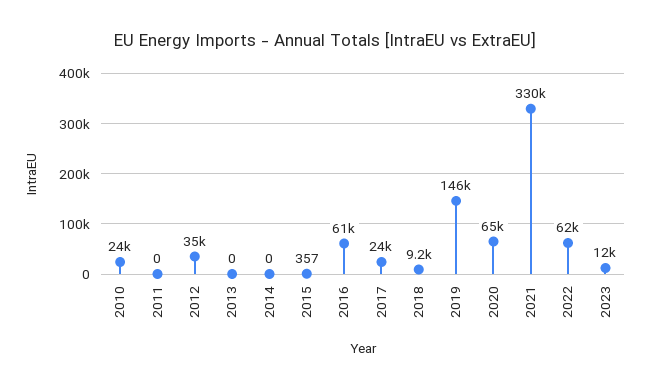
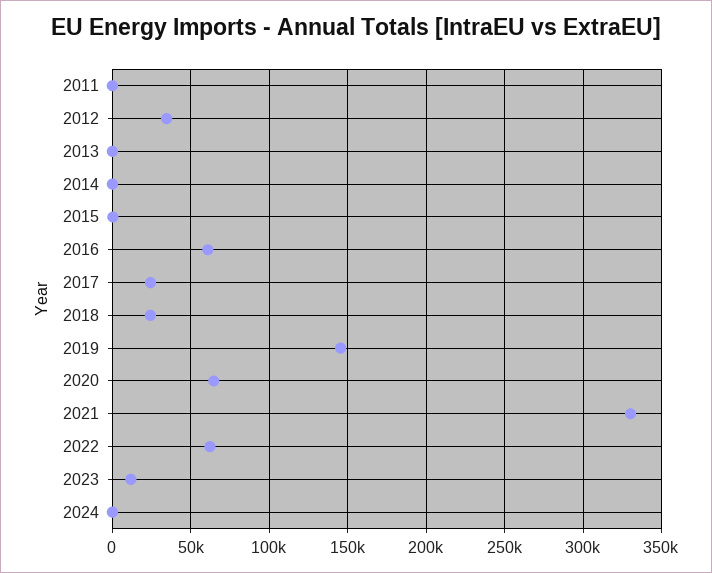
2010: 24000 -> none
2018: 9200 -> 25000
2024: none -> 0

